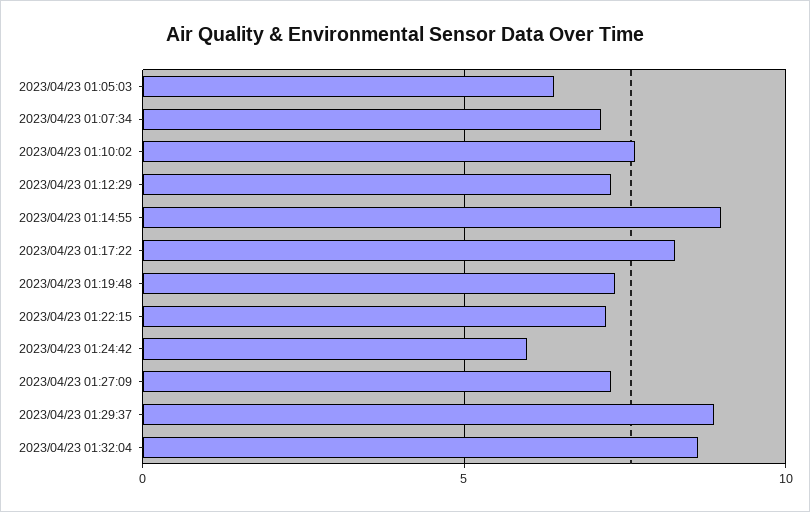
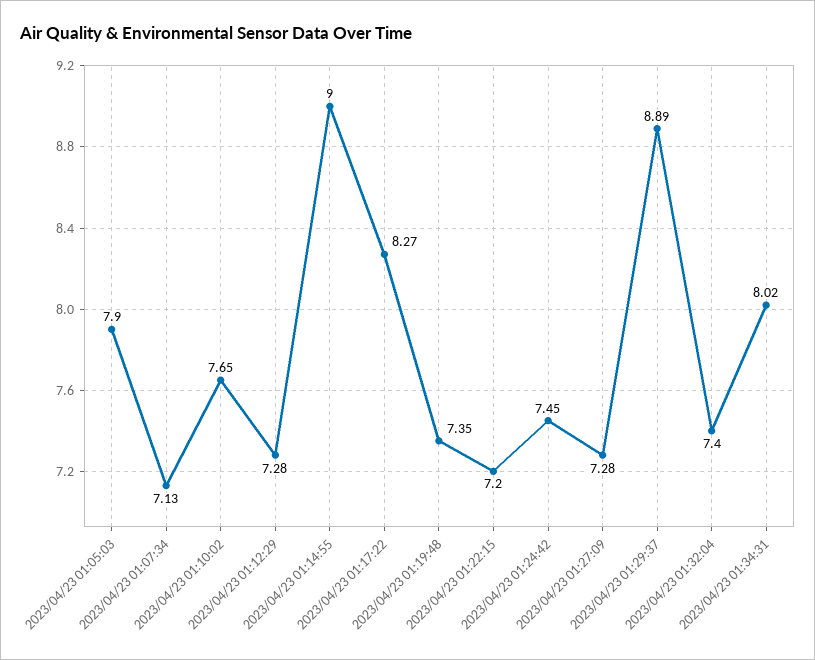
2023/04/23 01:05:03: 6.5 -> 7.9
2023/04/23 01:24:42: 6 -> 7.45
2023/04/23 01:32:04: 8.5 -> 7.4
2023/04/23 01:34:31: none -> 8.02

